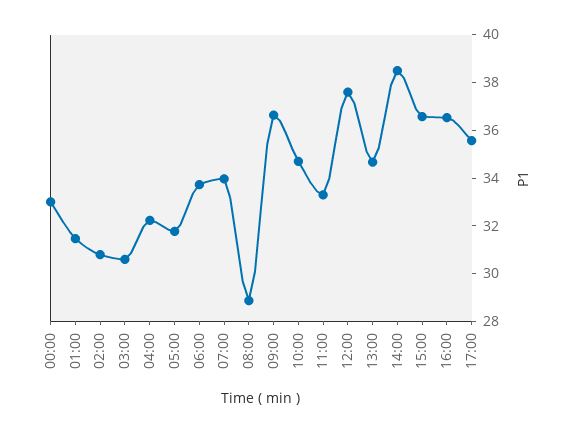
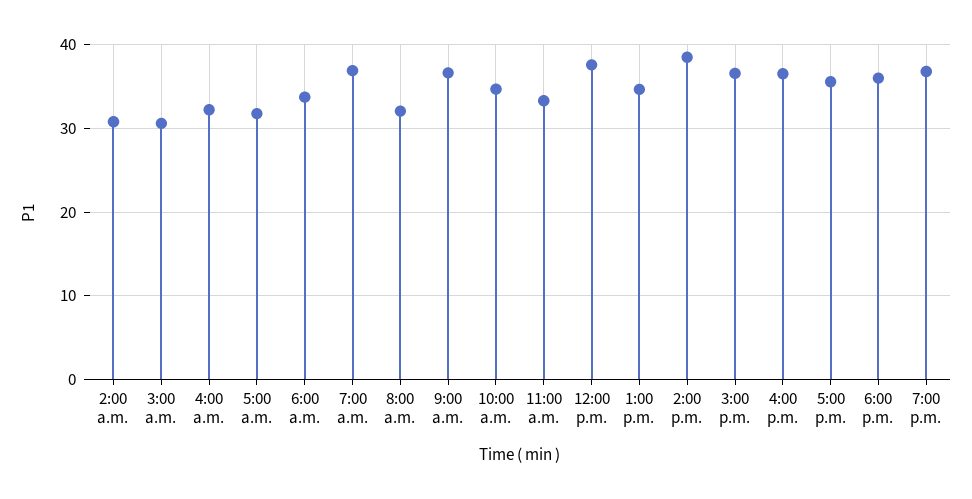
00:00: 33 -> none
01:00: 31.5 -> none
07:00: 34 -> 37
08:00: 29 -> 32
6:00 p.m.: none -> 36
7:00 p.m.: none -> 37

